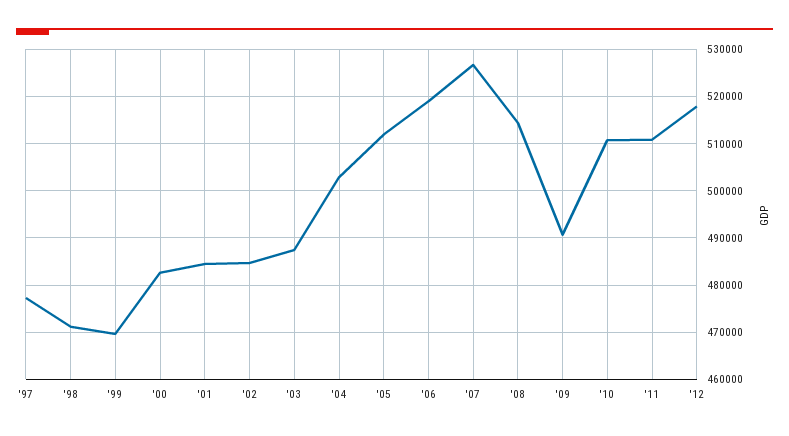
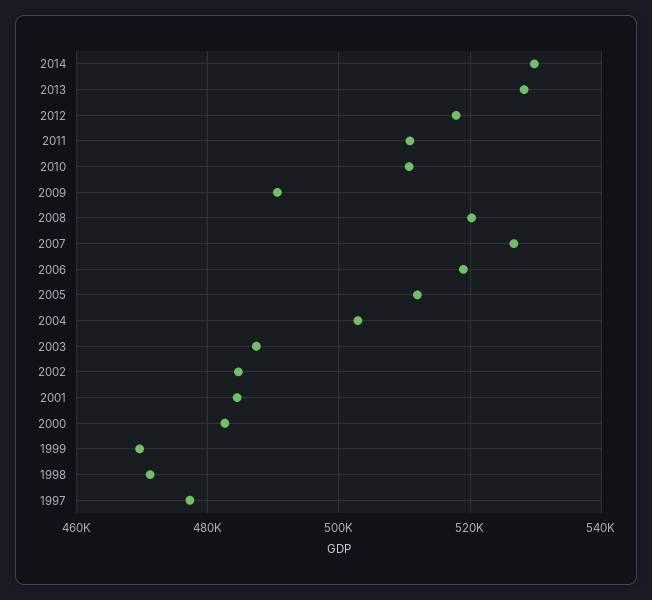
'08: 514000 -> 520000
2014: none -> 530000
2013: none -> 528000

